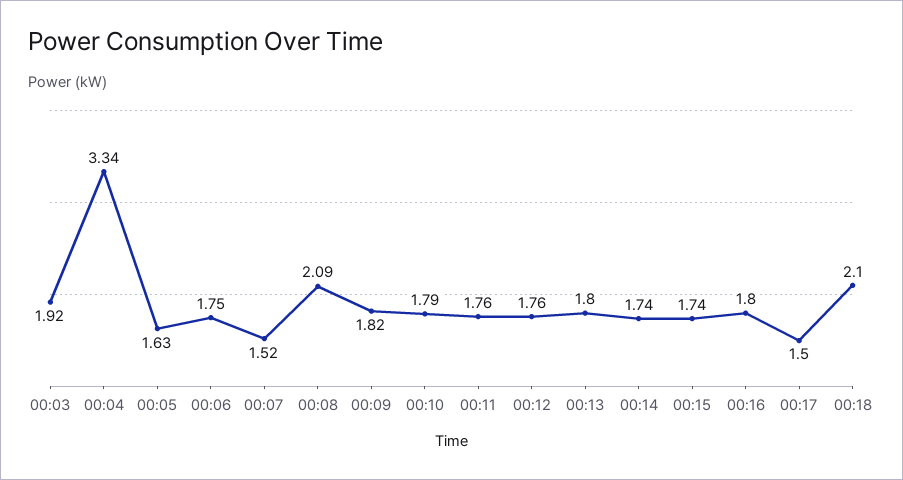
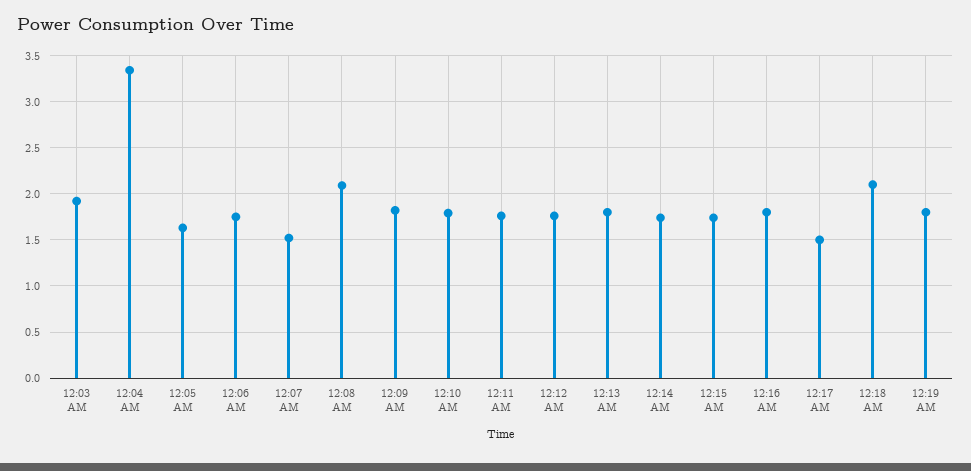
12:19 AM: none -> 1.8

